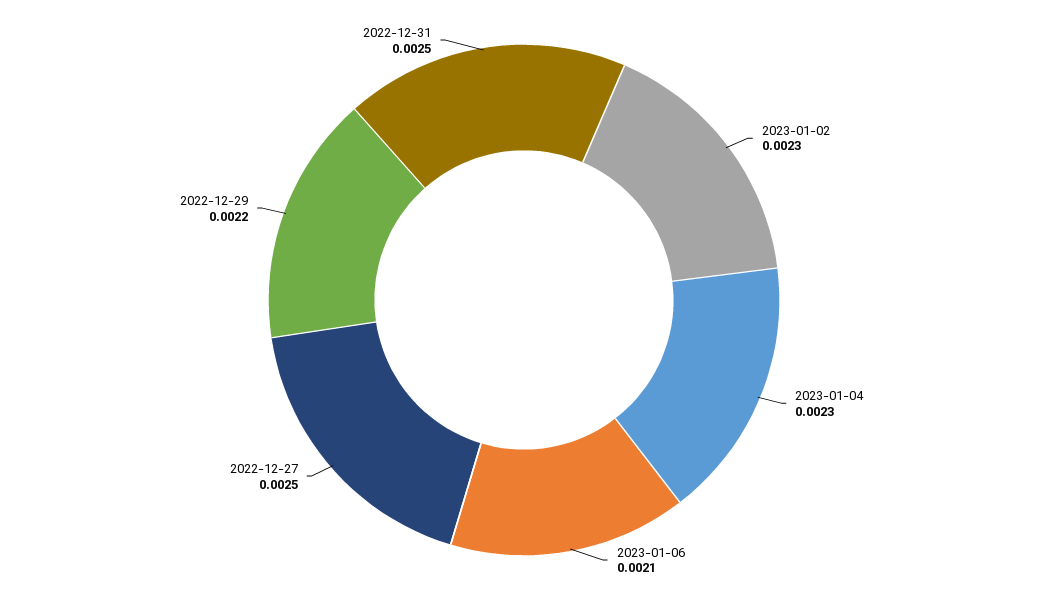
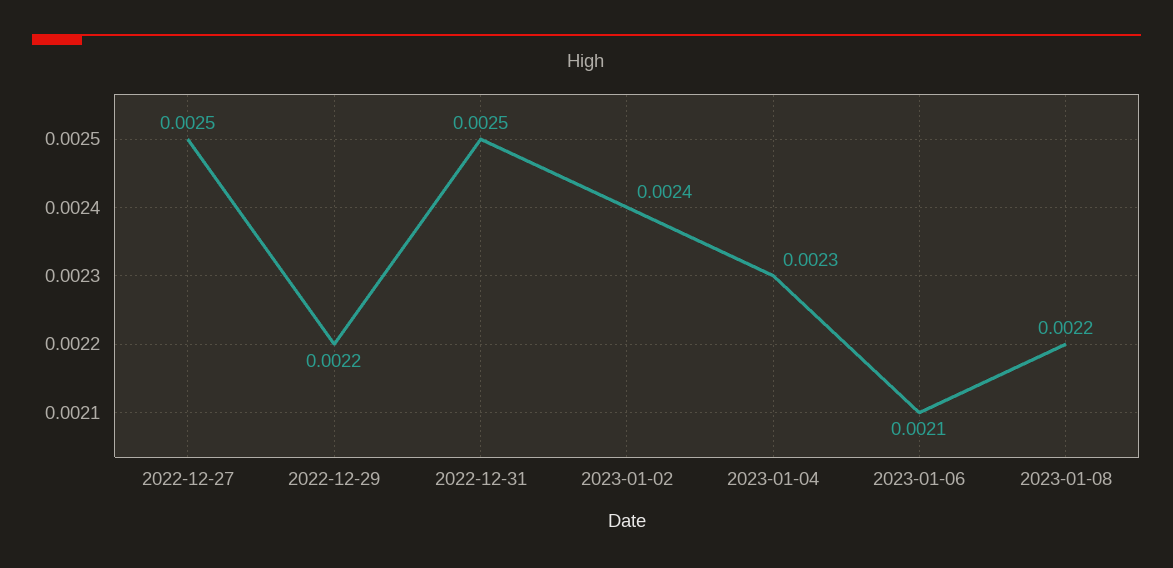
2023-01-02: 0.0023 -> 0.0024
2023-01-08: none -> 0.0022

